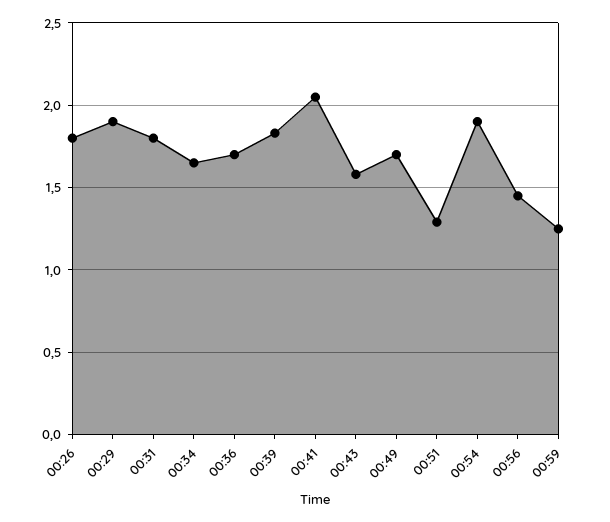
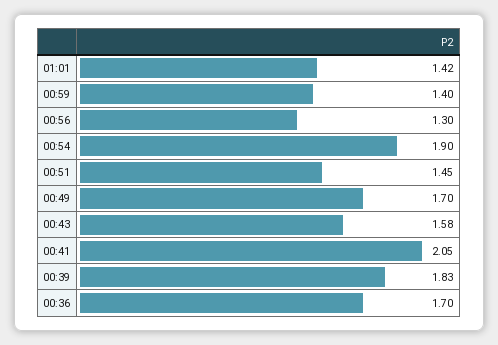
00:26: 1.8 -> none
00:29: 1.9 -> none
00:31: 1.8 -> none
00:34: 1.65 -> none
00:51: 1.3 -> 1.45
00:56: 1.45 -> 1.3
00:59: 1.25 -> 1.4
01:01: none -> 1.42

